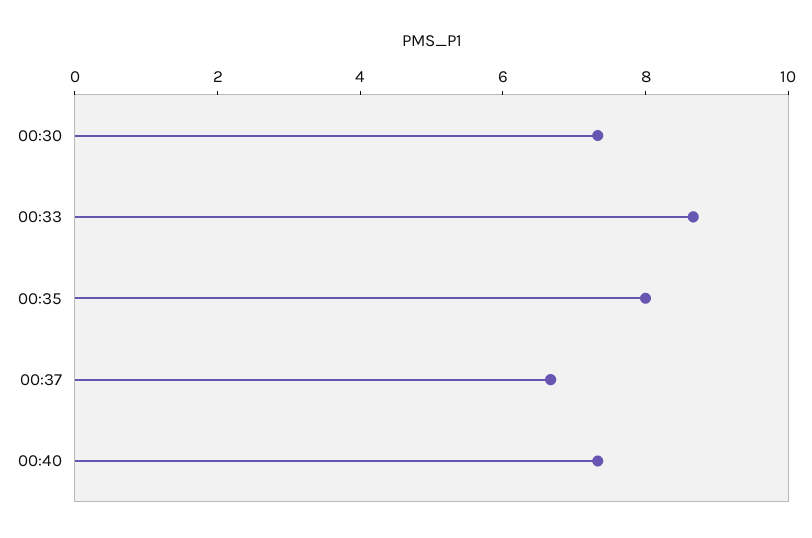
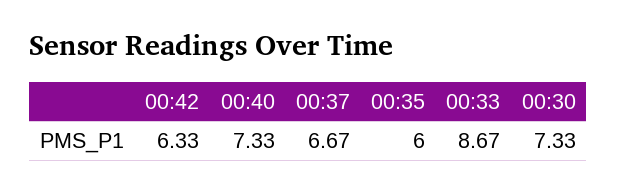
00:35: 8 -> 6
00:42: none -> 6.33

